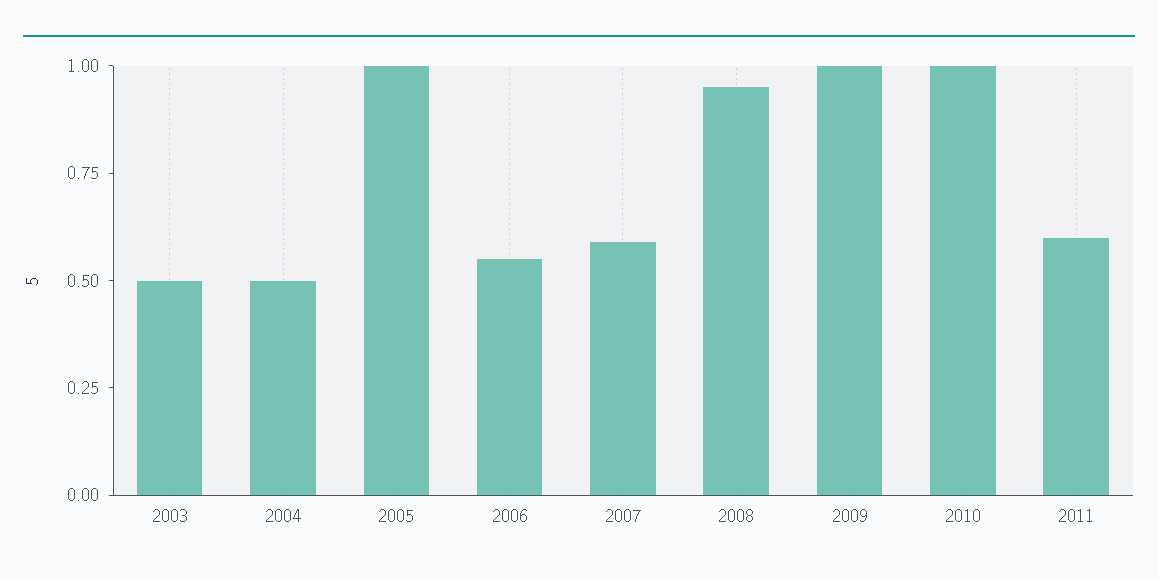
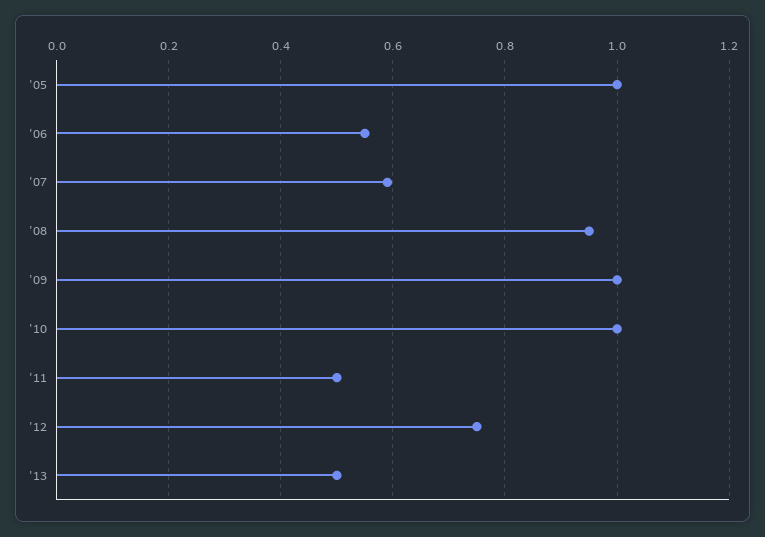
2003: 0.5 -> none
2004: 0.5 -> none
2011: 0.6 -> 0.5
'12: none -> 0.75
'13: none -> 0.5

